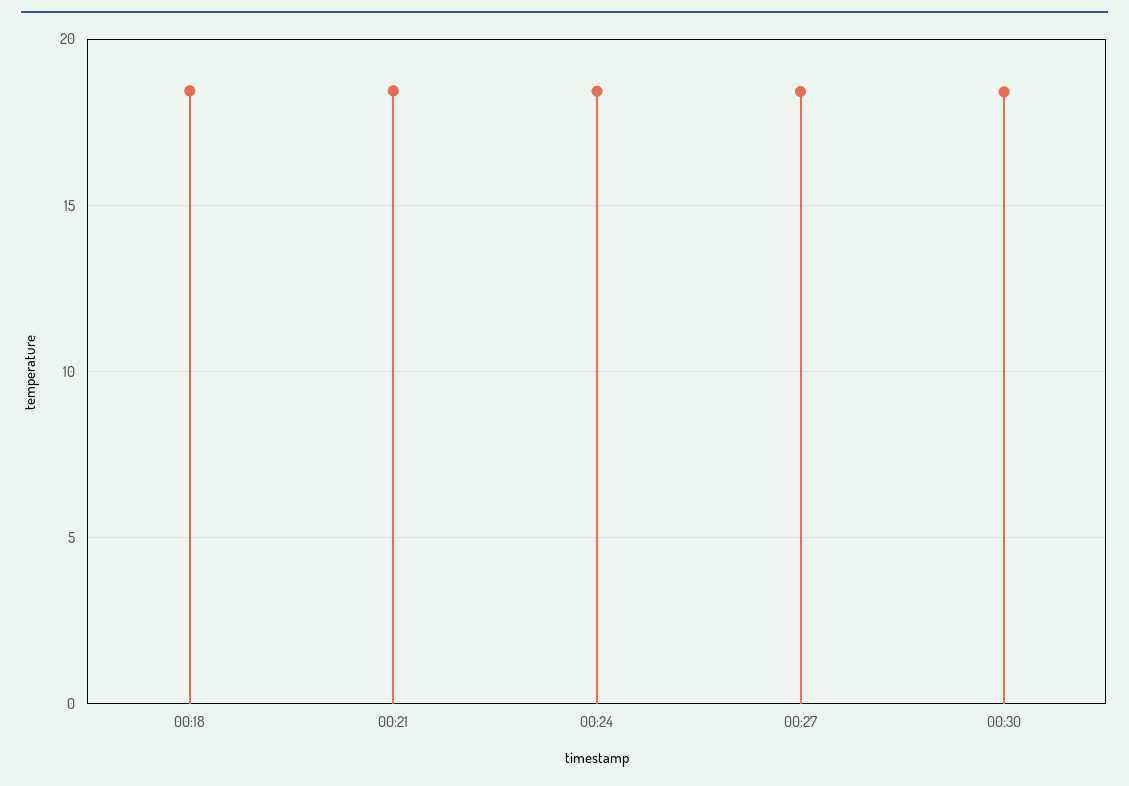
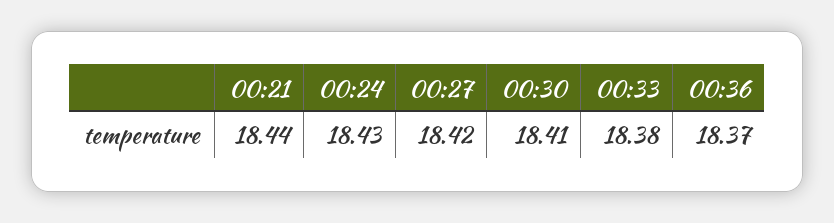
00:18: 18.5 -> none
00:33: none -> 18.38
00:36: none -> 18.37

